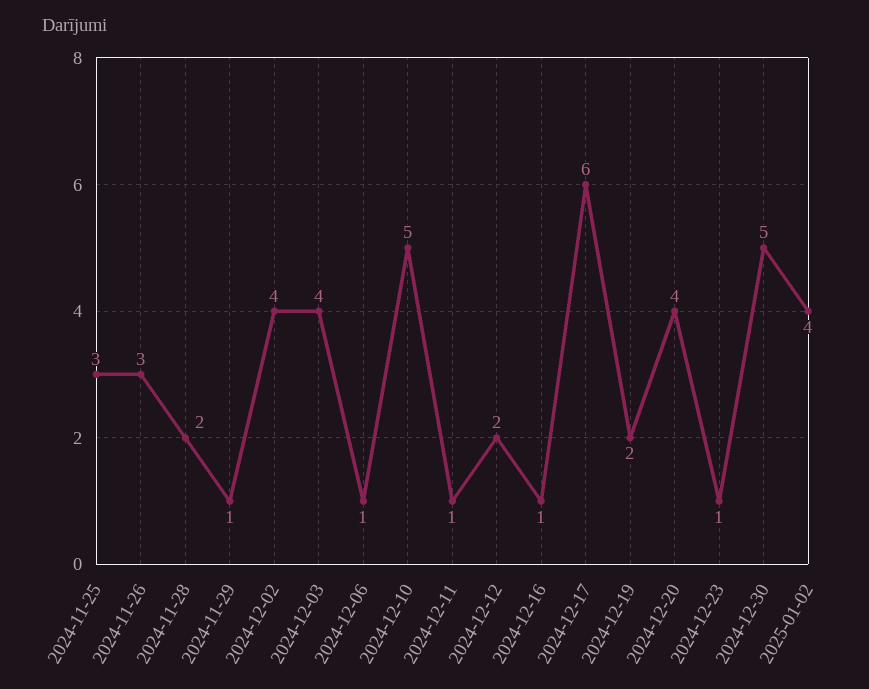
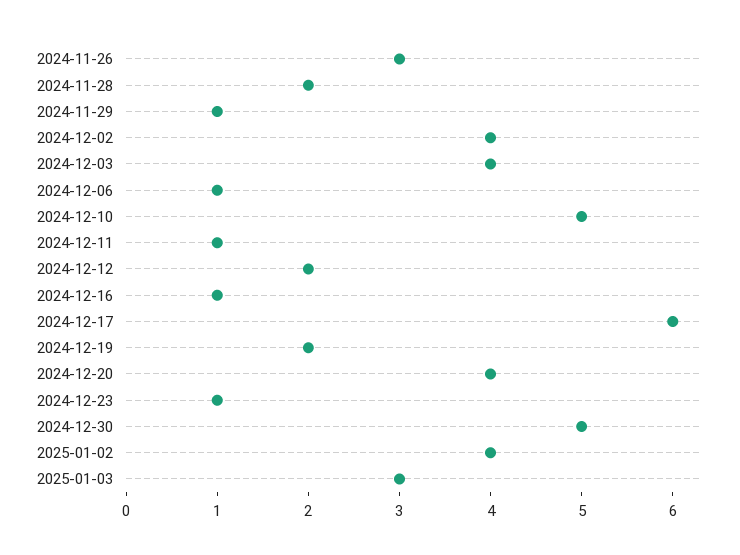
2024-11-25: 3 -> none
2025-01-03: none -> 3

